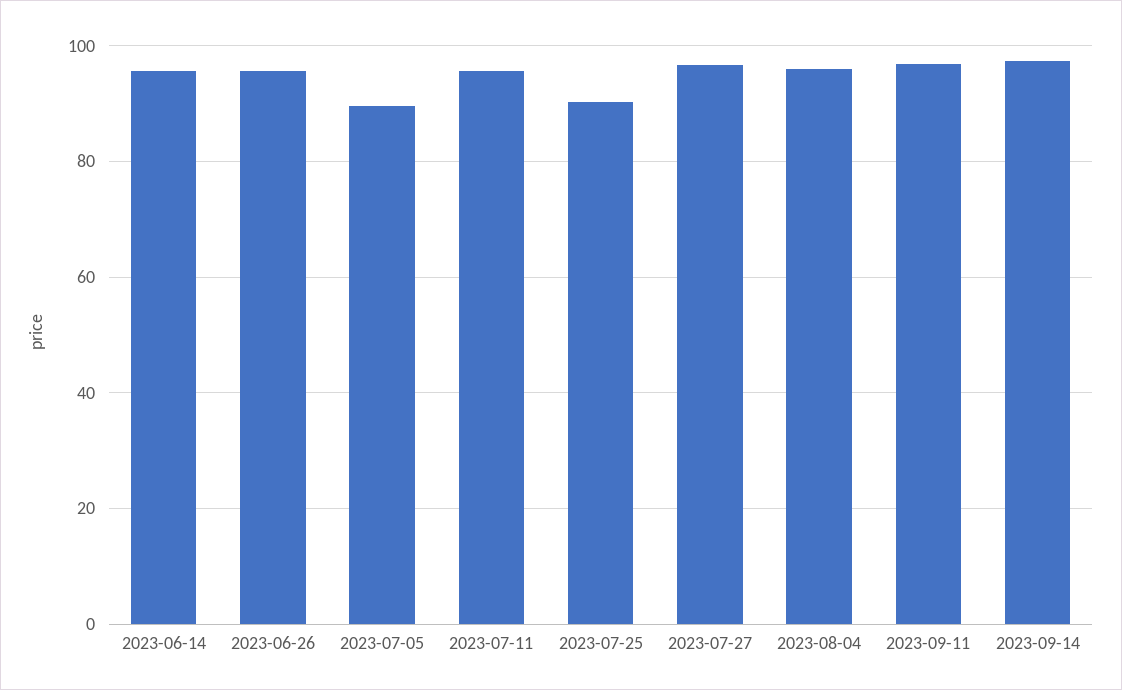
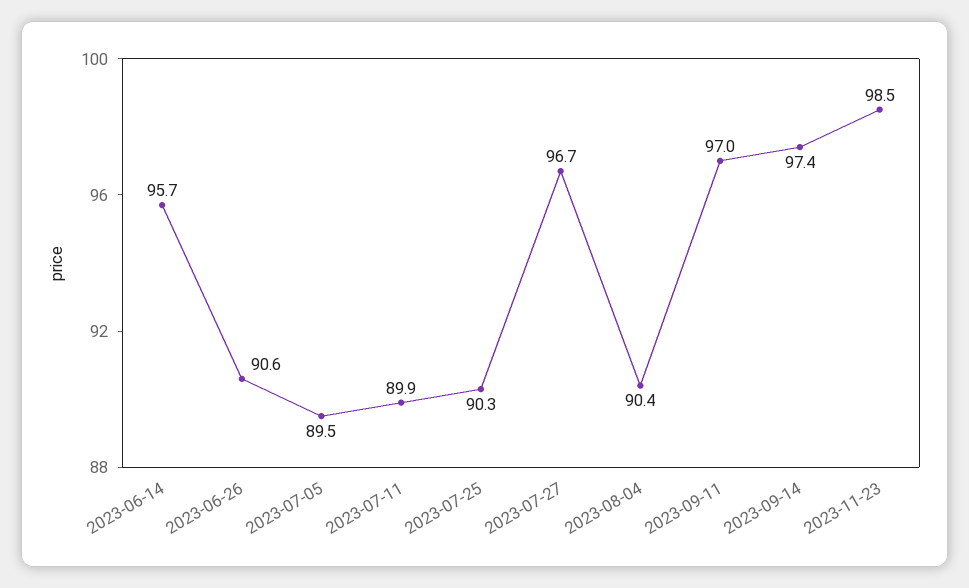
2023-06-26: 96 -> 90.6
2023-07-11: 96 -> 89.9
2023-08-04: 96 -> 90.4
2023-11-23: none -> 98.5

